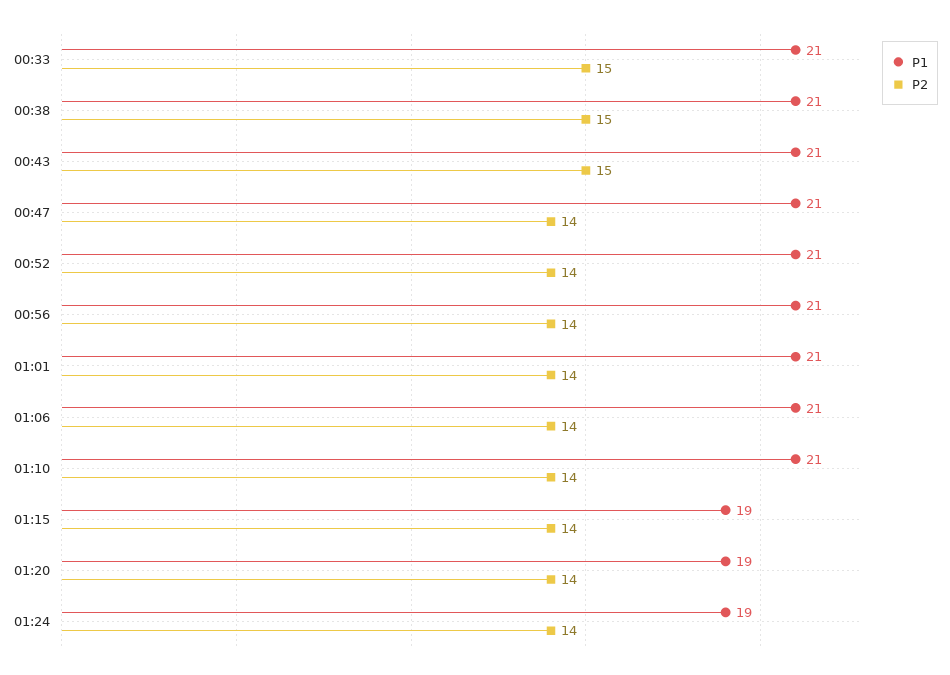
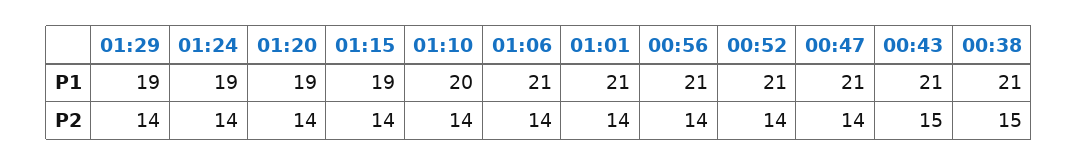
P1, 00:33: 21 -> none
P2, 00:33: 15 -> none
P1, 01:10: 21 -> 20
P1, 01:29: none -> 19
P2, 01:29: none -> 14

